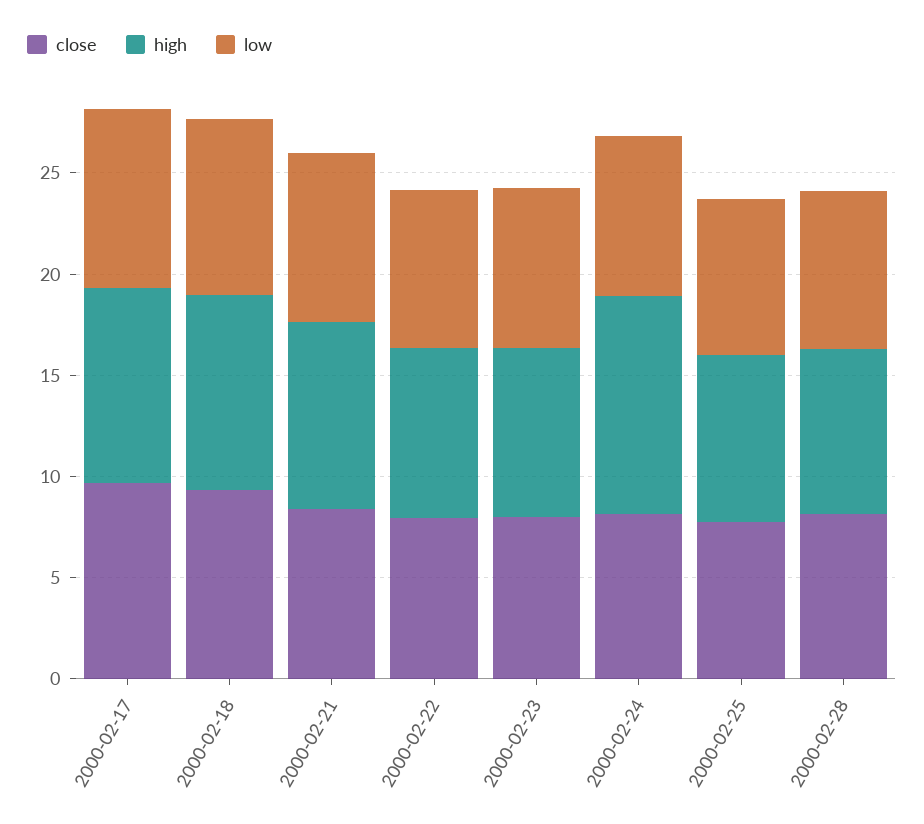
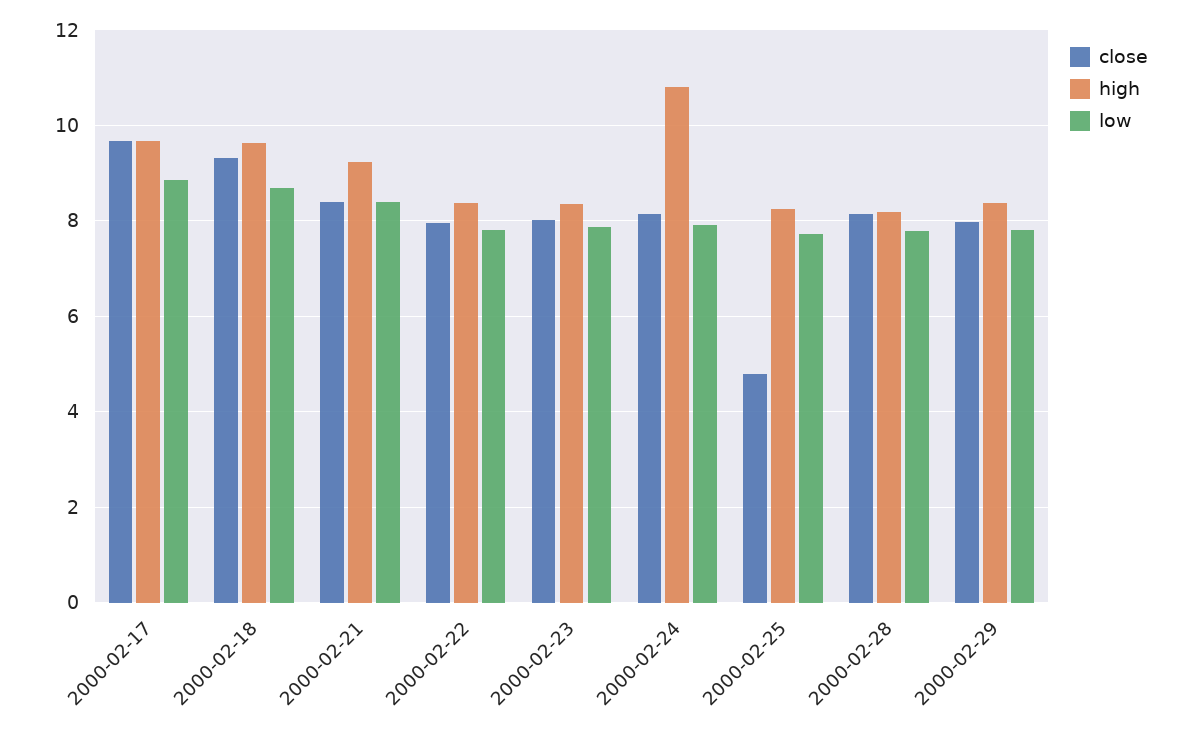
close, 2000-02-25: 8 -> 4.8
close, 2000-02-29: none -> 8
high, 2000-02-29: none -> 8.4
low, 2000-02-29: none -> 7.8

